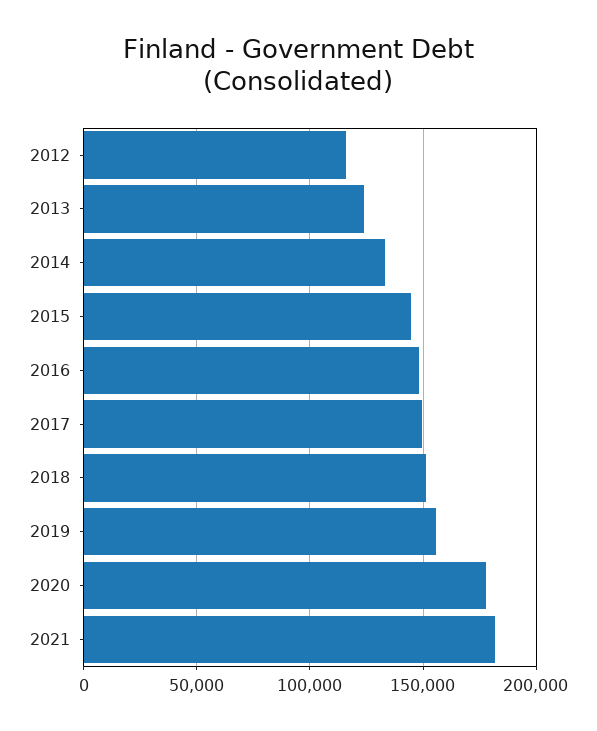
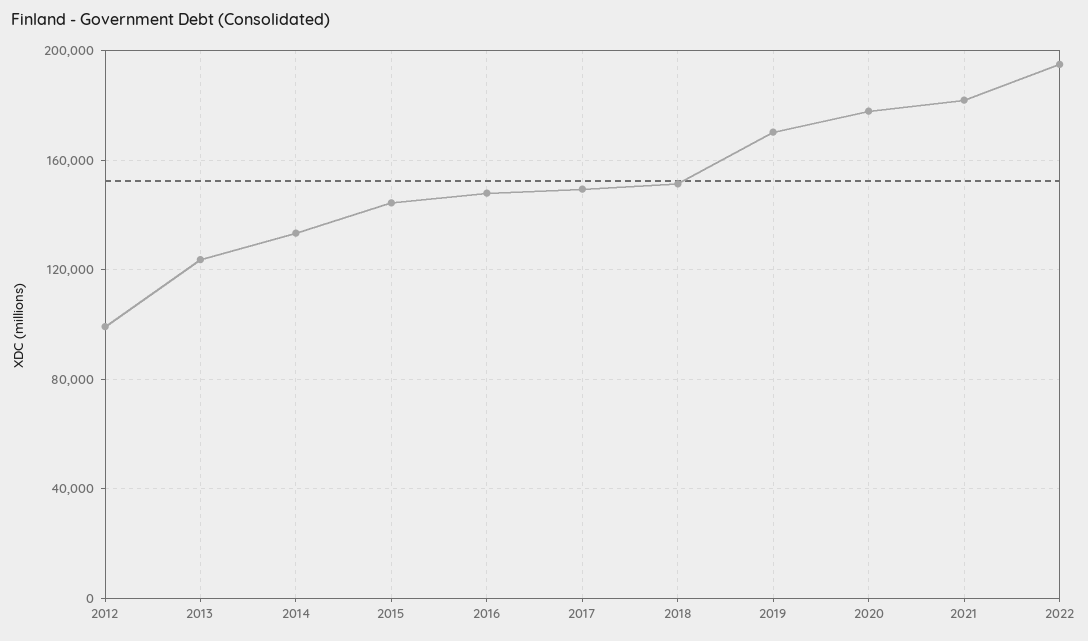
2012: 115000 -> 100000
2019: 155000 -> 170000
2022: none -> 195000

